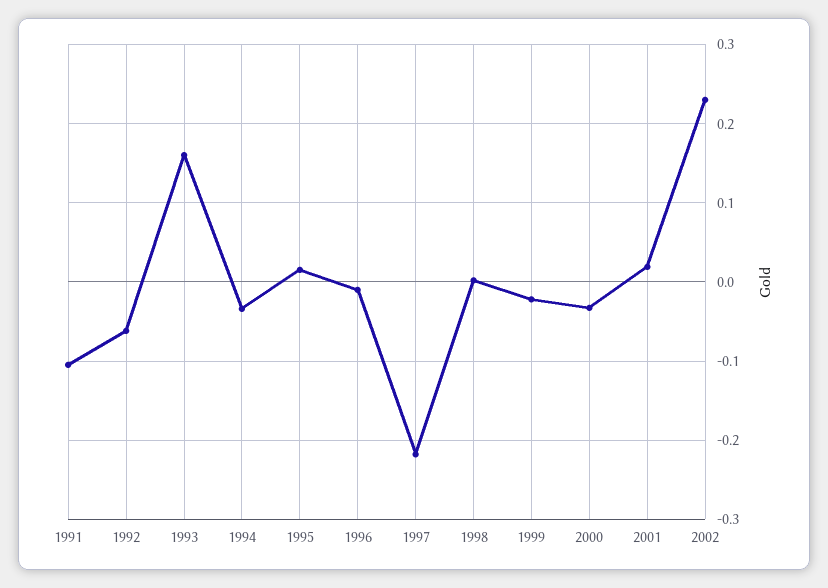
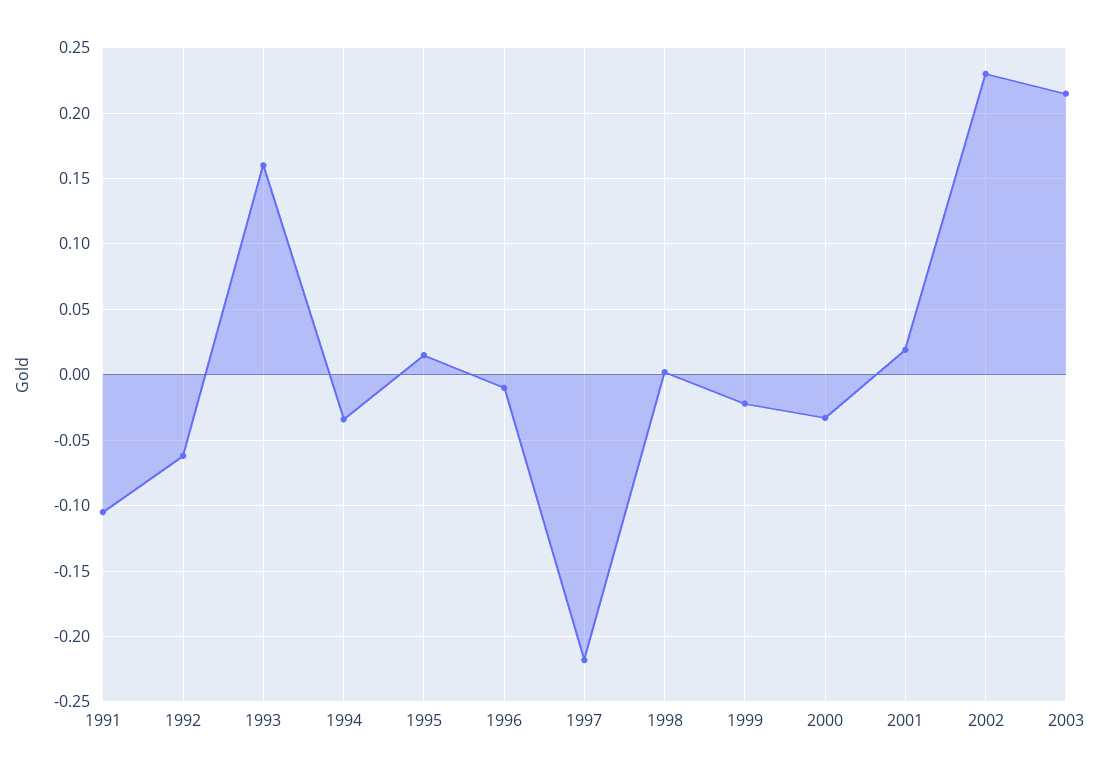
2003: none -> 0.215

